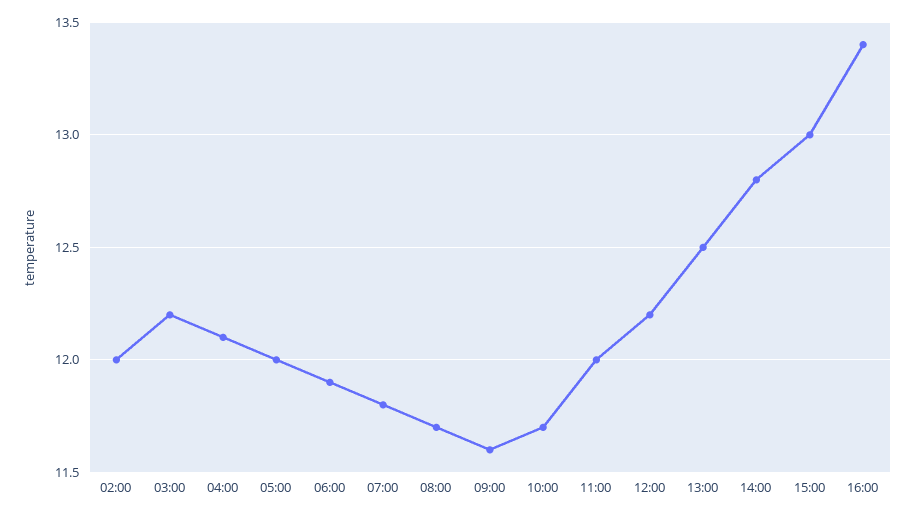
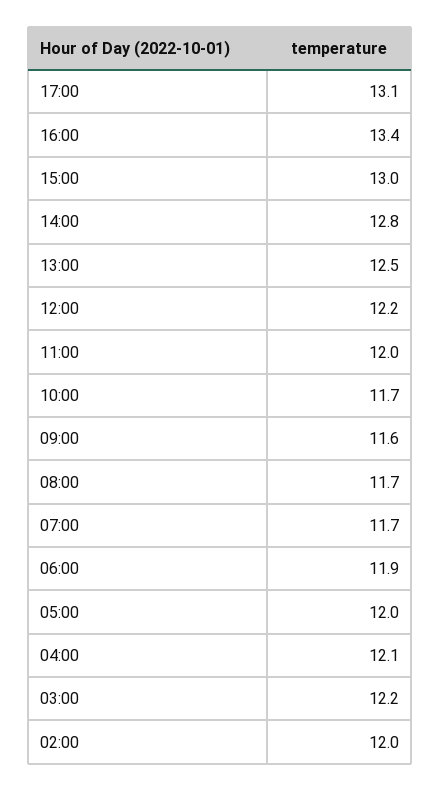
07:00: 11.8 -> 11.7
17:00: none -> 13.1

